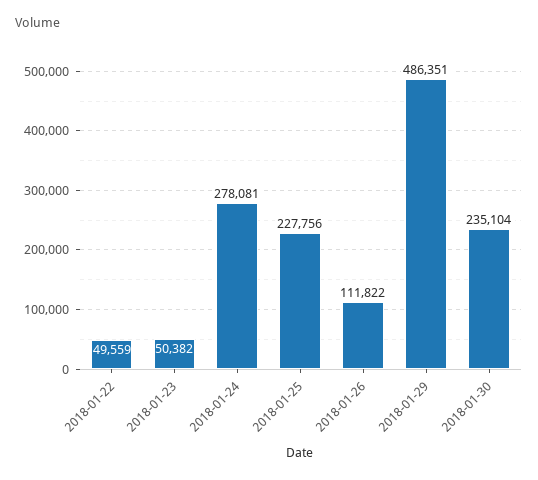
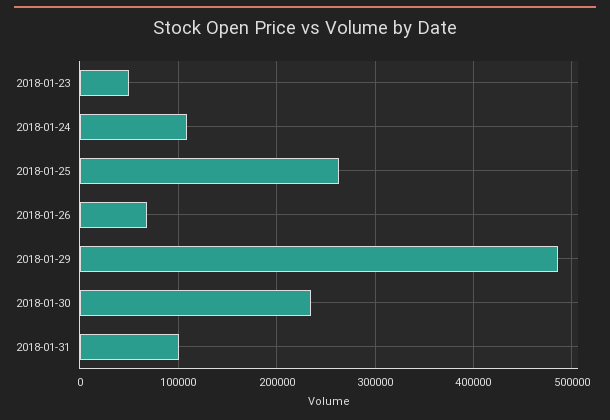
2018-01-22: 49559 -> none
2018-01-24: 278081 -> 110000
2018-01-25: 227756 -> 260000
2018-01-26: 111822 -> 70000
2018-01-31: none -> 100000

